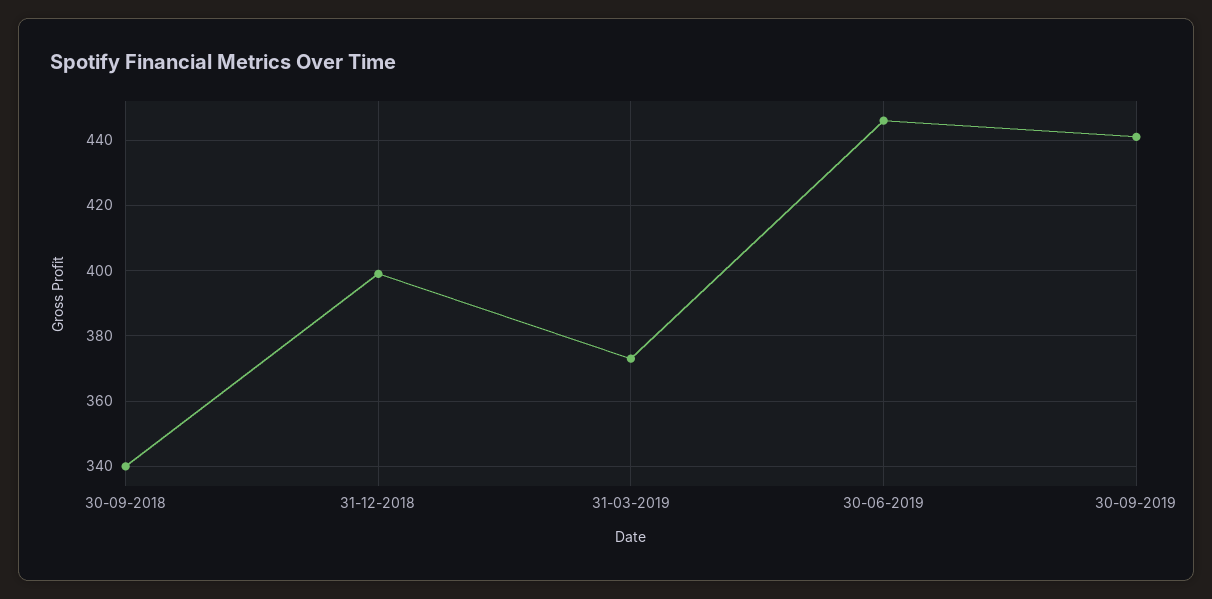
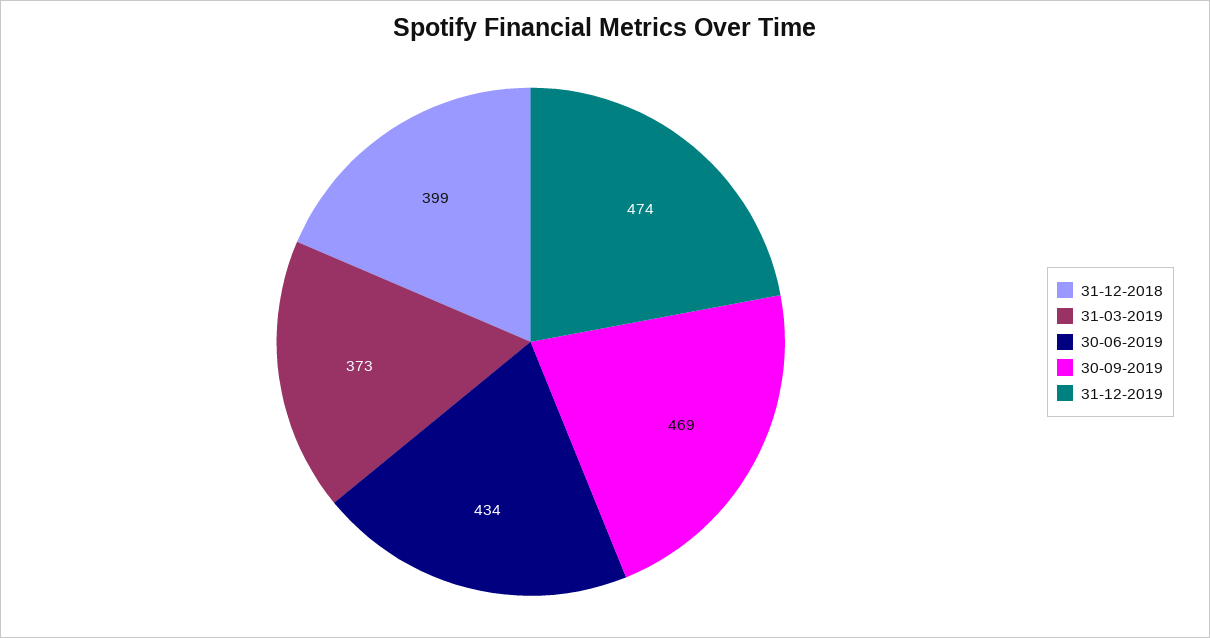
30-09-2018: 340 -> none
30-06-2019: 445 -> 434
30-09-2019: 440 -> 469
31-12-2019: none -> 474

